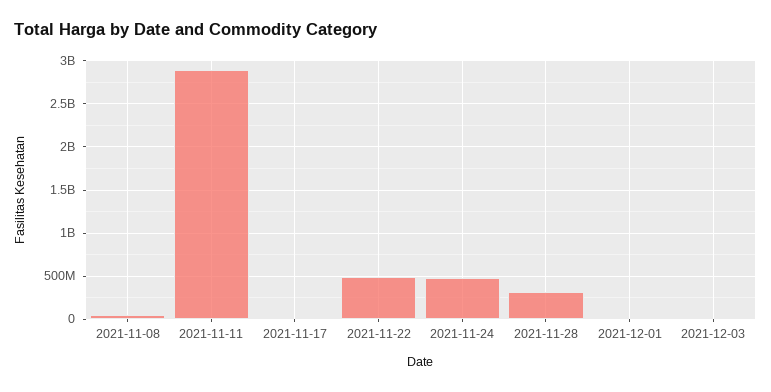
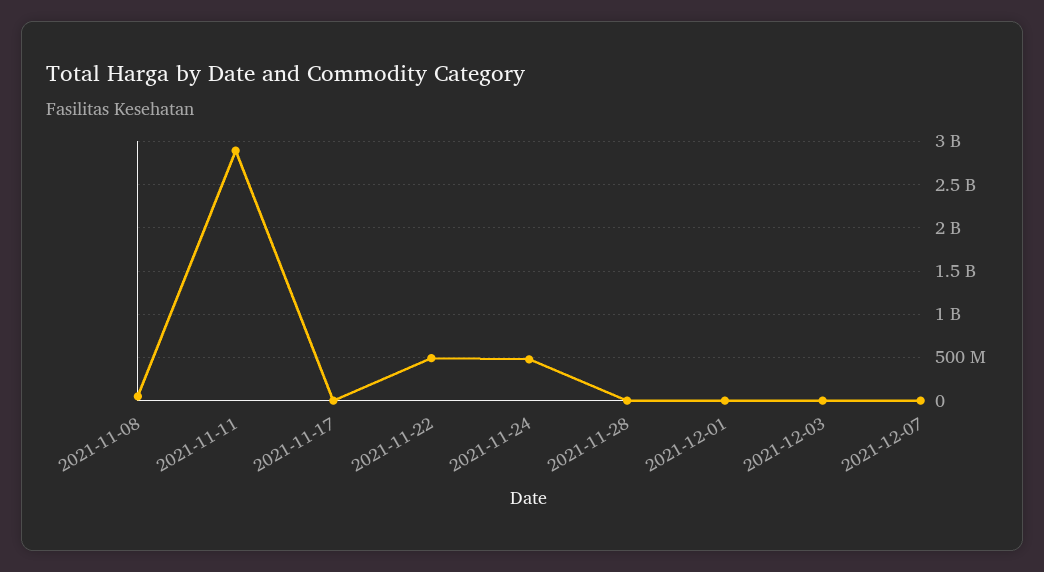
2021-11-28: 300000000 -> 0
2021-12-07: none -> 0

